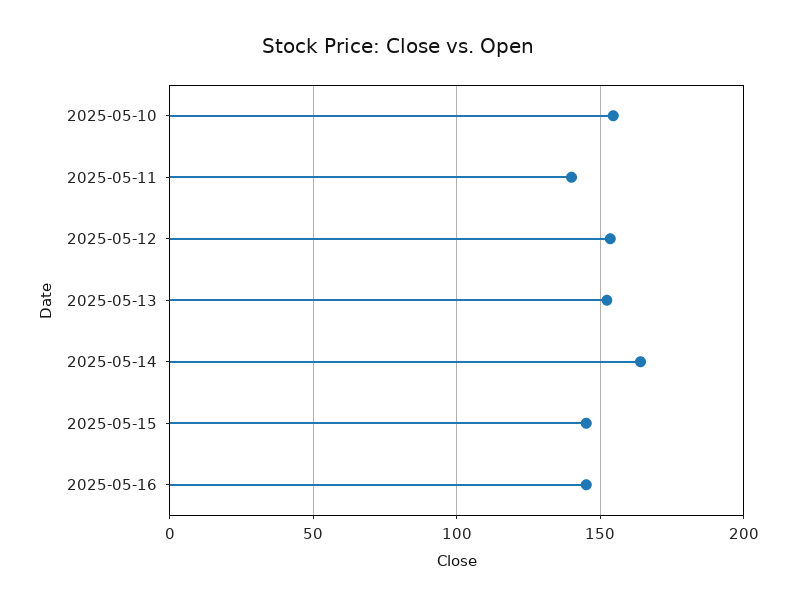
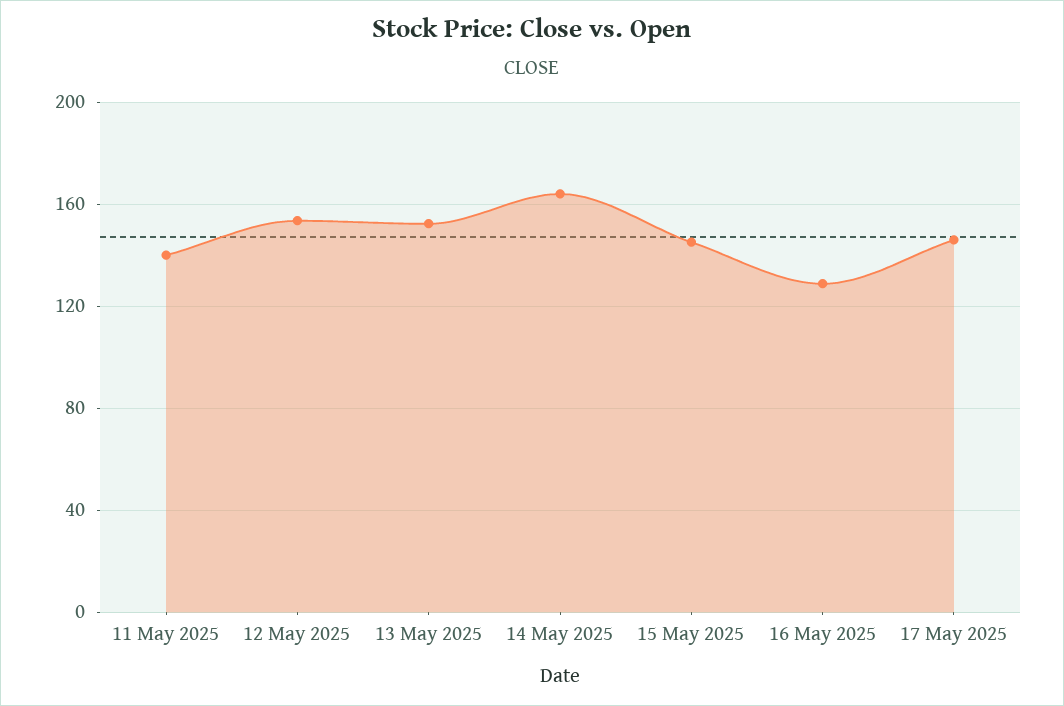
2025-05-10: 155 -> none
2025-05-16: 145 -> 130
17 May 2025: none -> 145

